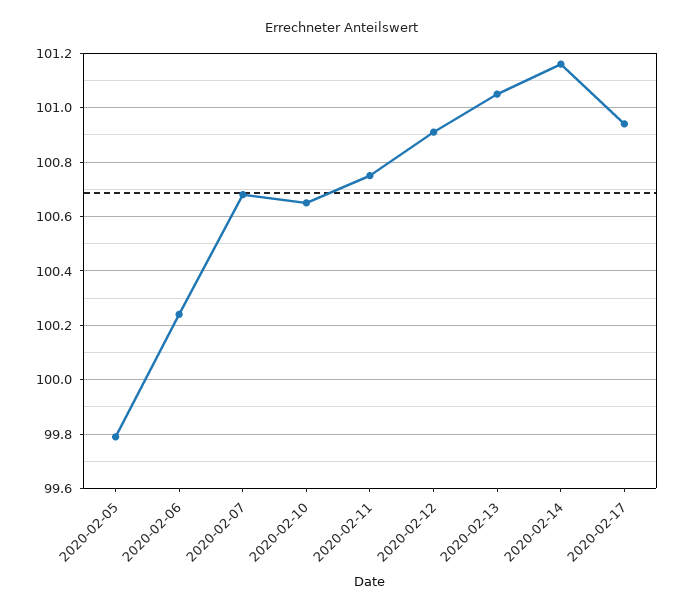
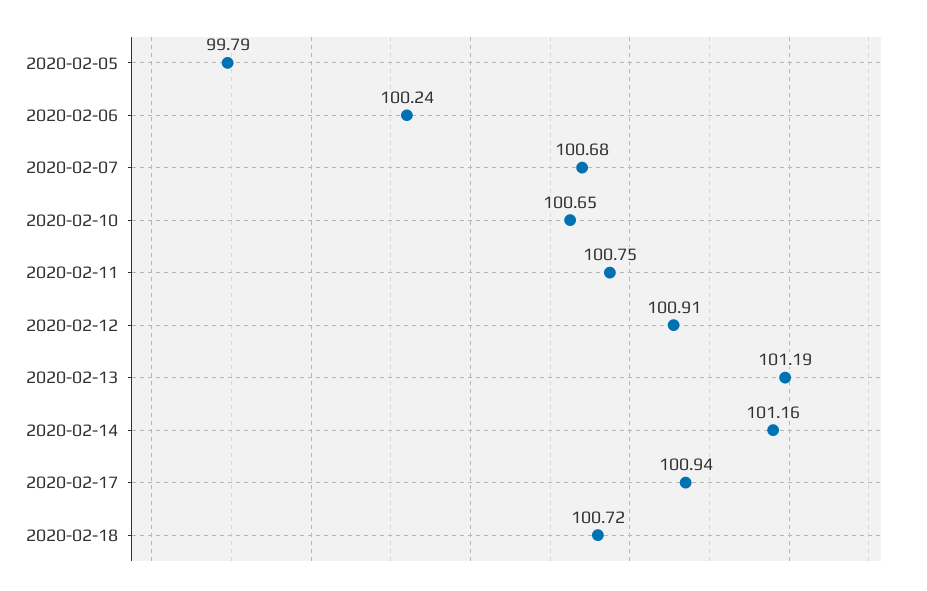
2020-02-13: 101.05 -> 101.19
2020-02-18: none -> 100.72

